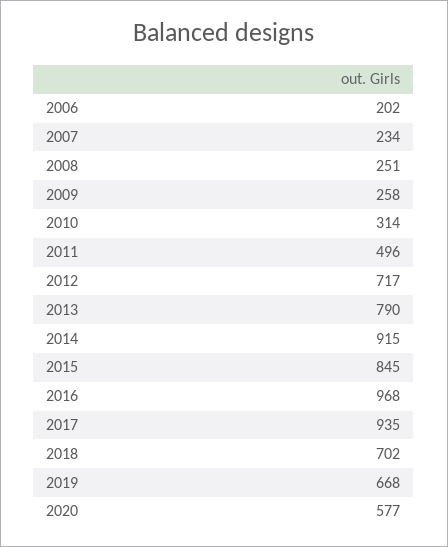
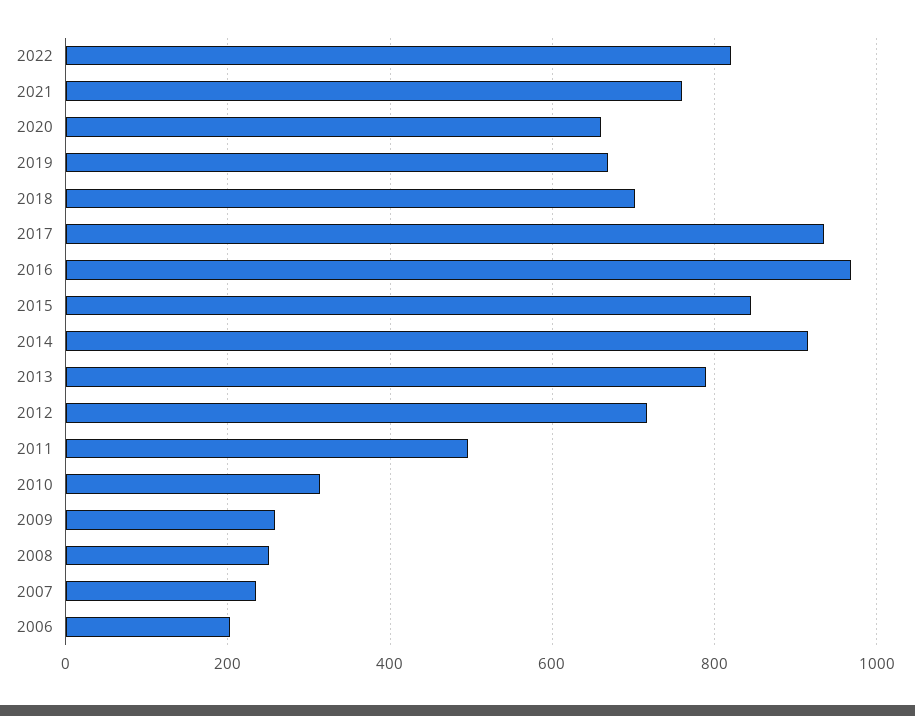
2020: 577 -> 660
2022: none -> 820
2021: none -> 760

